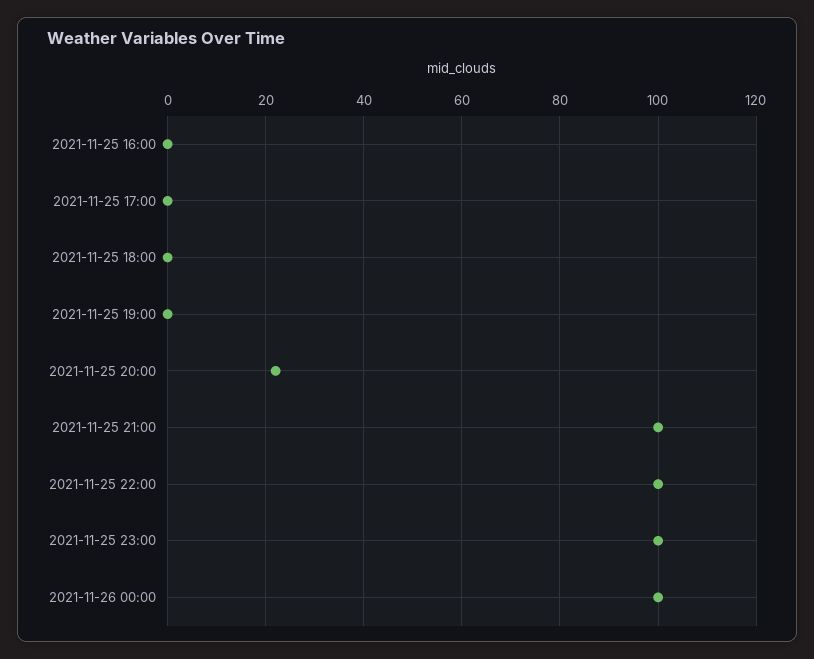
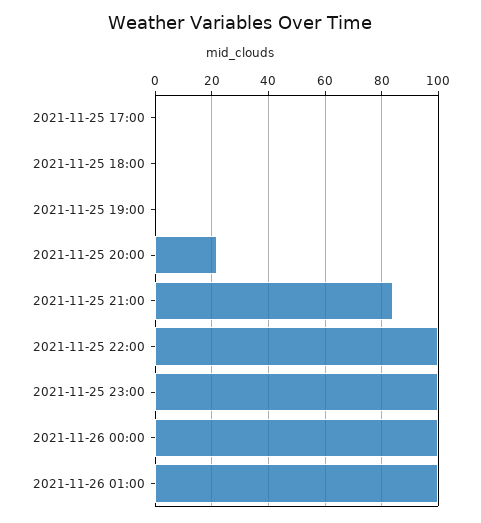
2021-11-25 16:00: 0 -> none
2021-11-25 21:00: 100 -> 85
2021-11-26 01:00: none -> 100

